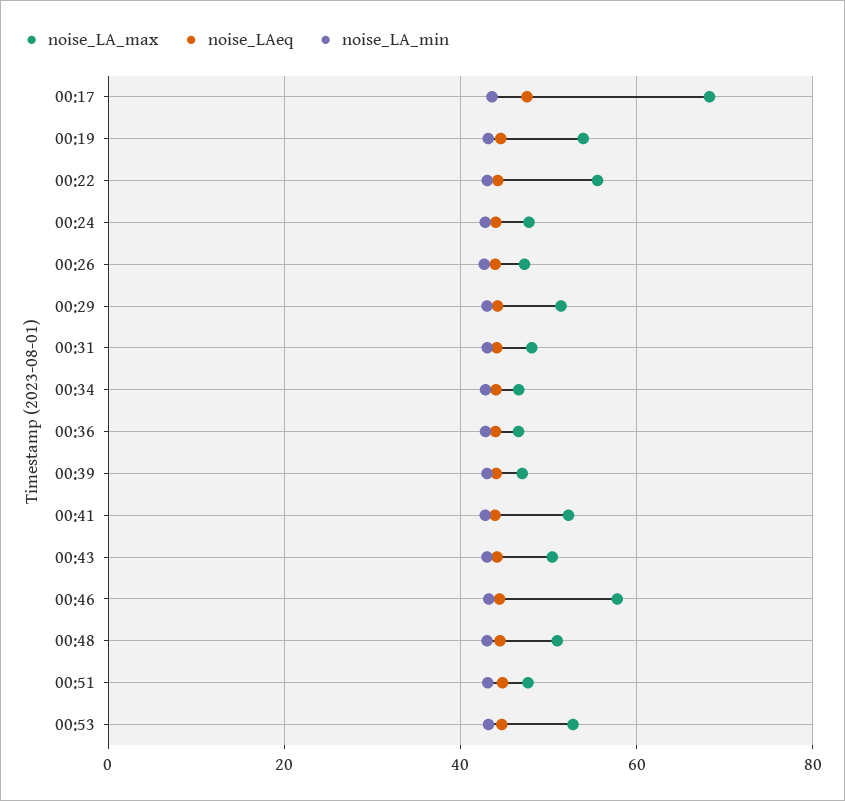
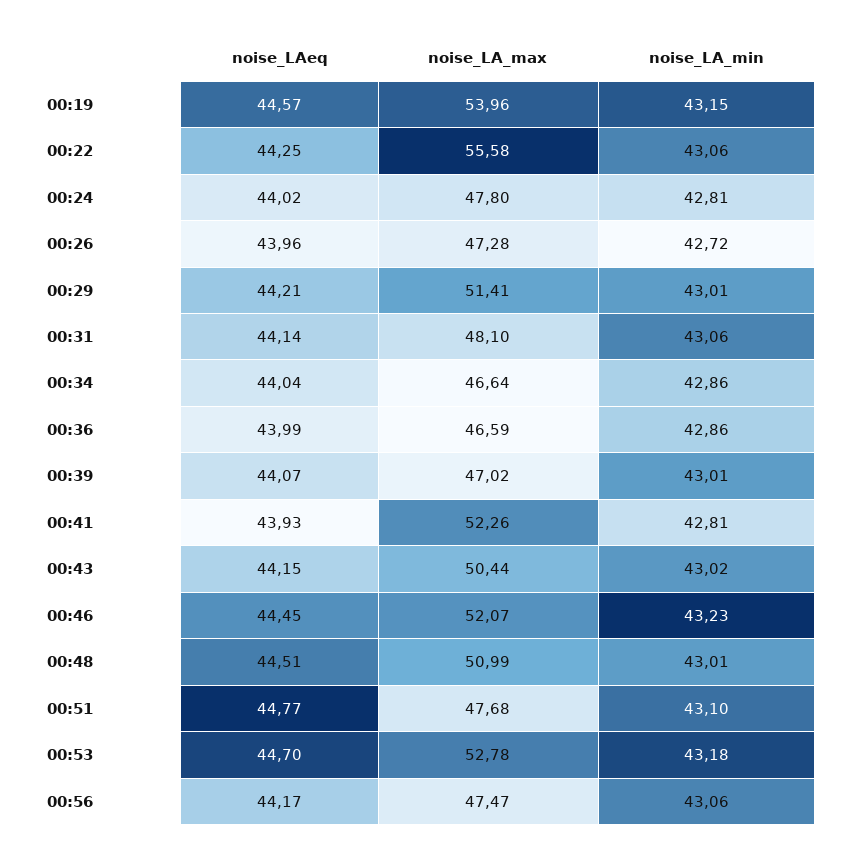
noise_LA_max, 00:17: 68 -> none
noise_LAeq, 00:17: 48 -> none
noise_LA_min, 00:17: 44 -> none
noise_LA_max, 00:46: 58 -> 52.07
noise_LAeq, 00:56: none -> 44.17
noise_LA_max, 00:56: none -> 47.47
noise_LA_min, 00:56: none -> 43.06

